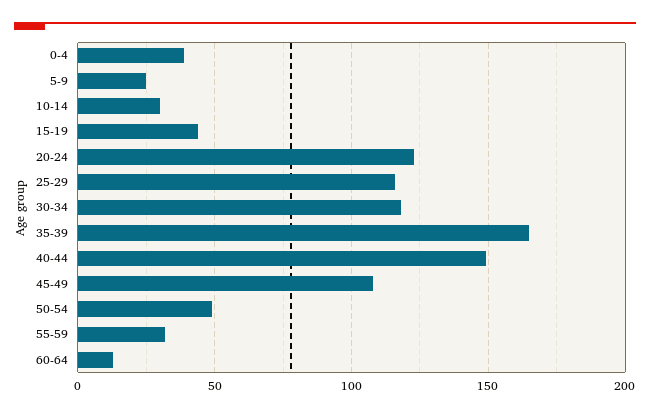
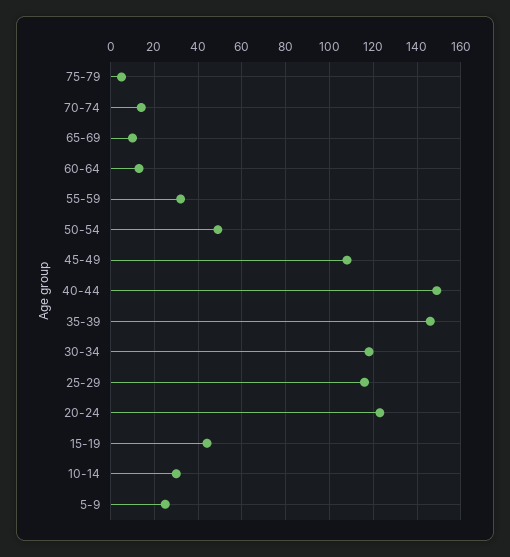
0-4: 40 -> none
35-39: 165 -> 145
75-79: none -> 5
70-74: none -> 15
65-69: none -> 10

